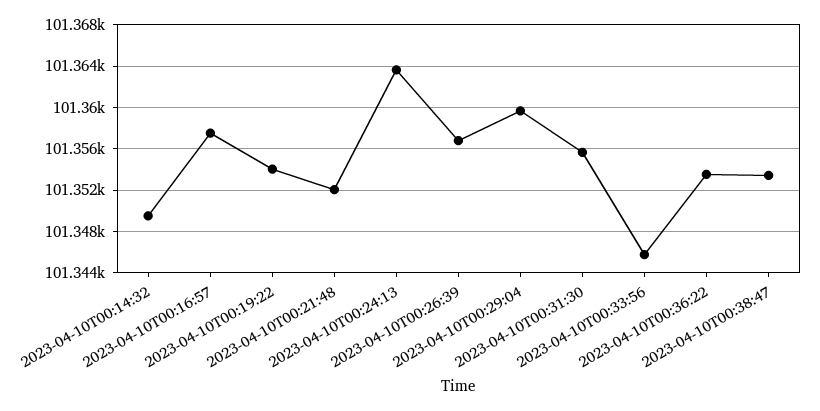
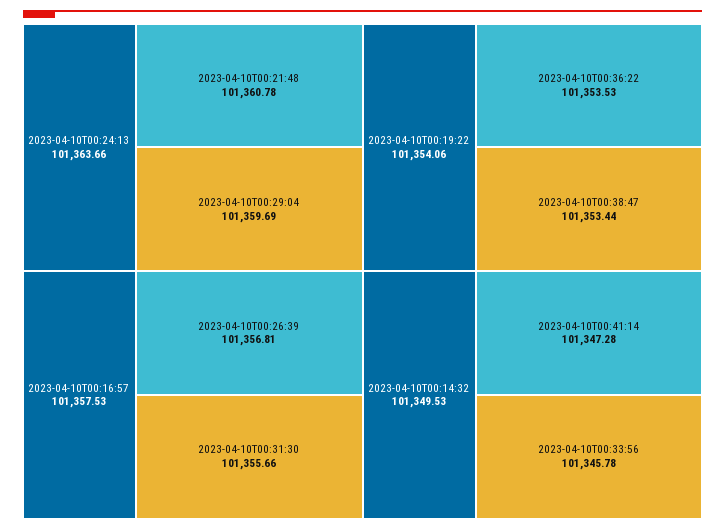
2023-04-10T00:21:48: 101352 -> 101360.78
2023-04-10T00:41:14: none -> 101347.28

